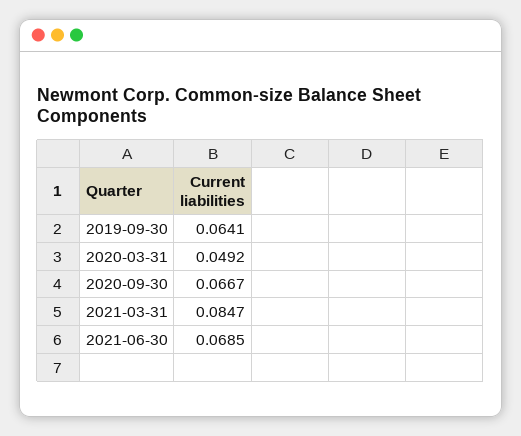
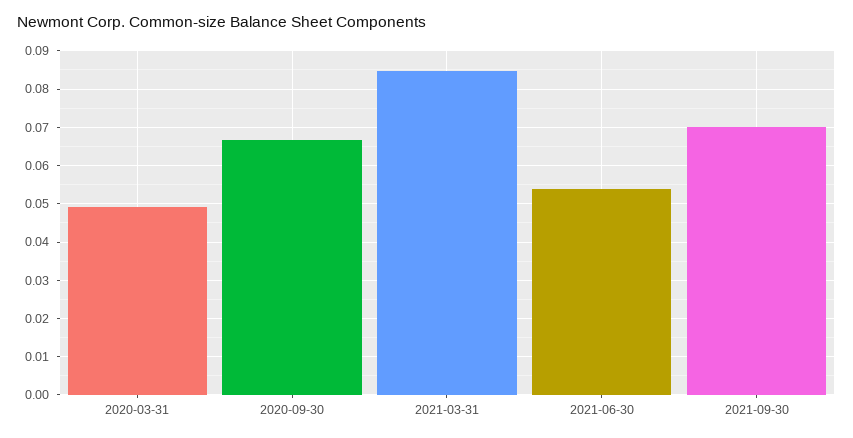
2019-09-30: 0.0641 -> none
2021-06-30: 0.0685 -> 0.054
2021-09-30: none -> 0.07

